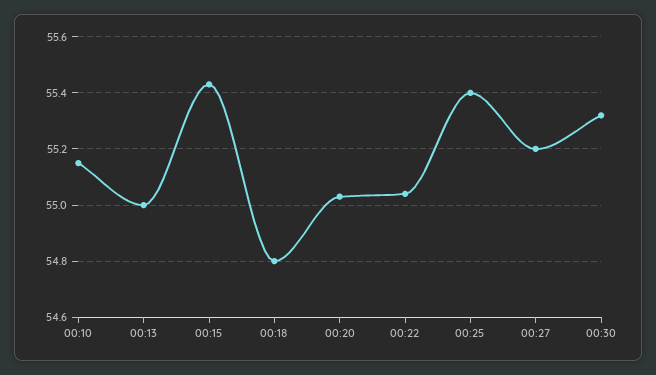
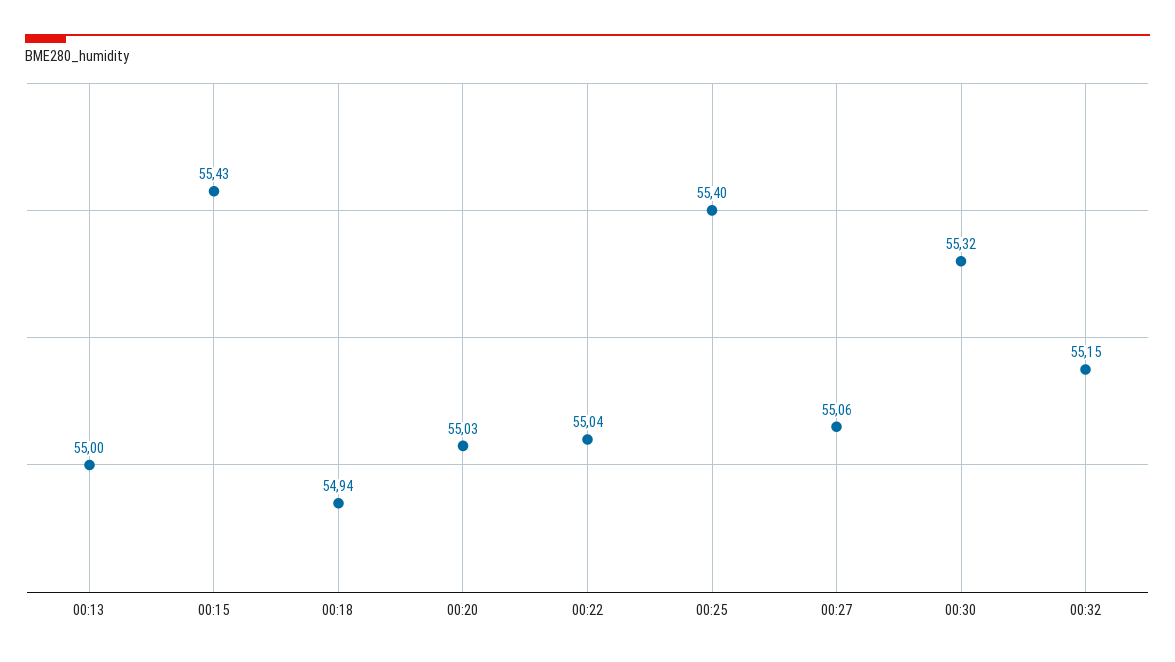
00:10: 55.15 -> none
00:18: 54.8 -> 54.94
00:27: 55.2 -> 55.06
00:32: none -> 55.15

